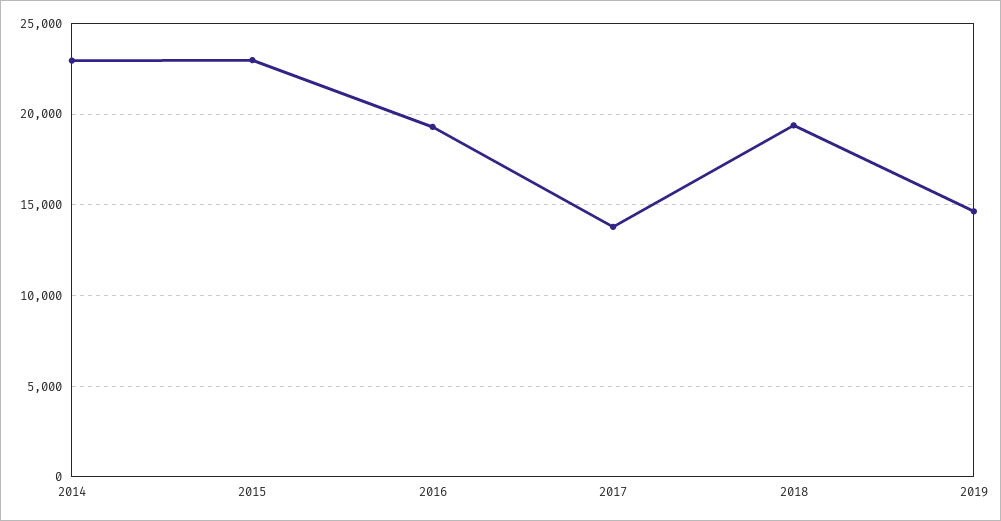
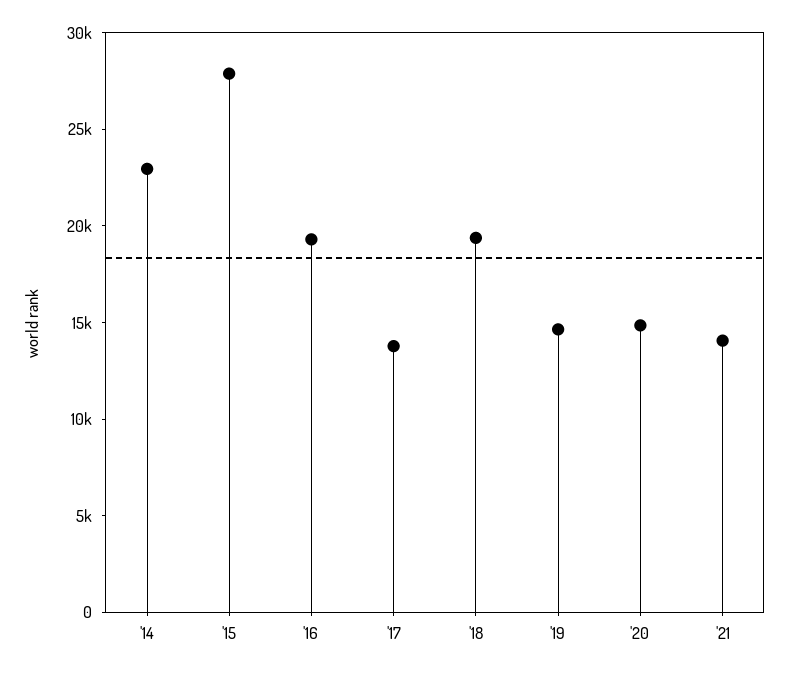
2015: 23000 -> 28000
'20: none -> 15000
'21: none -> 14000

